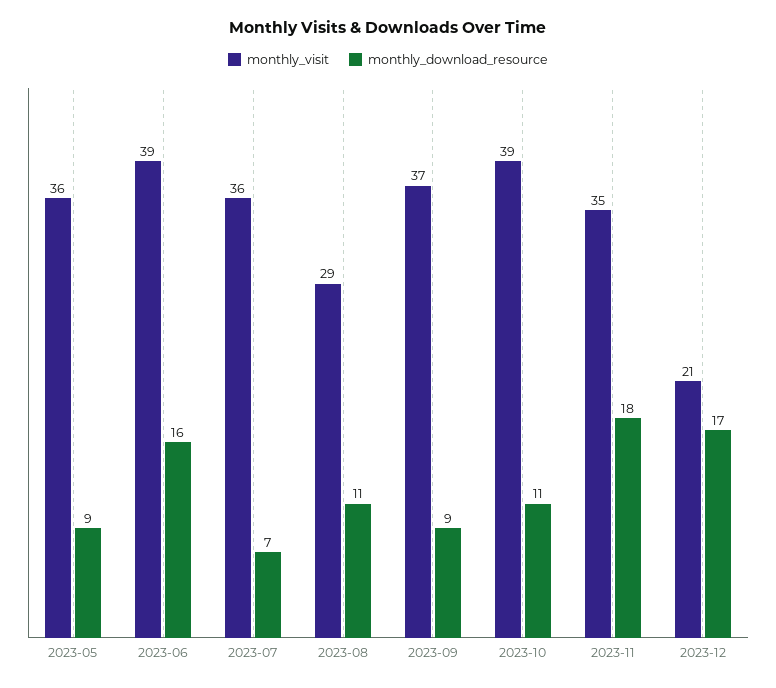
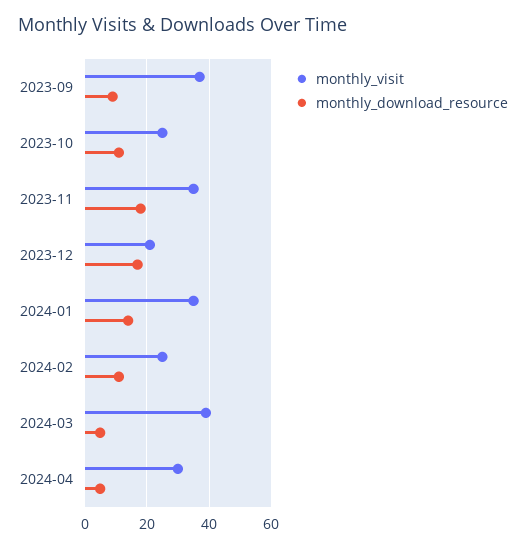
monthly_visit, 2023-05: 36 -> none
monthly_download_resource, 2023-05: 9 -> none
monthly_visit, 2023-06: 39 -> none
monthly_download_resource, 2023-06: 16 -> none
monthly_visit, 2023-07: 36 -> none
monthly_download_resource, 2023-07: 7 -> none
monthly_visit, 2023-08: 29 -> none
monthly_download_resource, 2023-08: 11 -> none
monthly_visit, 2023-10: 39 -> 25
monthly_visit, 2024-01: none -> 35
monthly_download_resource, 2024-01: none -> 15
monthly_visit, 2024-02: none -> 25
monthly_download_resource, 2024-02: none -> 10
monthly_visit, 2024-03: none -> 40
monthly_download_resource, 2024-03: none -> 5
monthly_visit, 2024-04: none -> 30
monthly_download_resource, 2024-04: none -> 5

